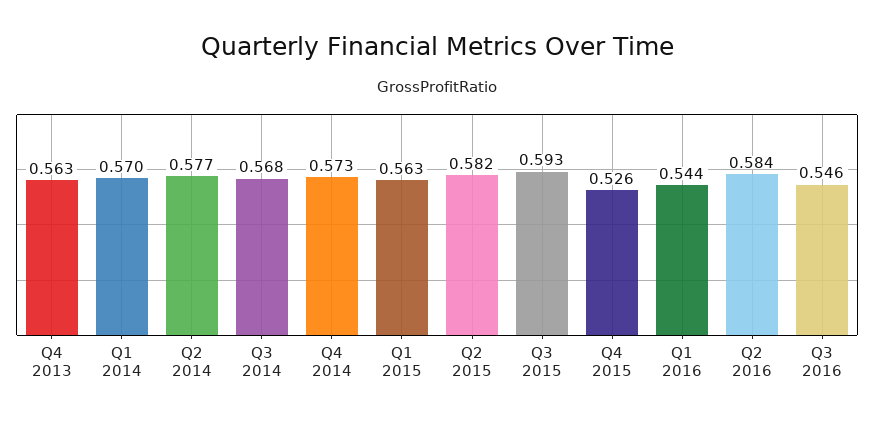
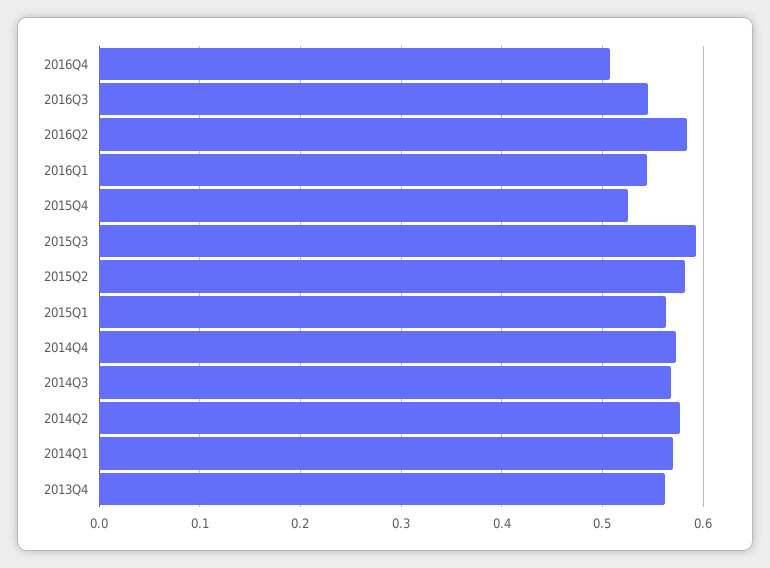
2016Q4: none -> 0.51

